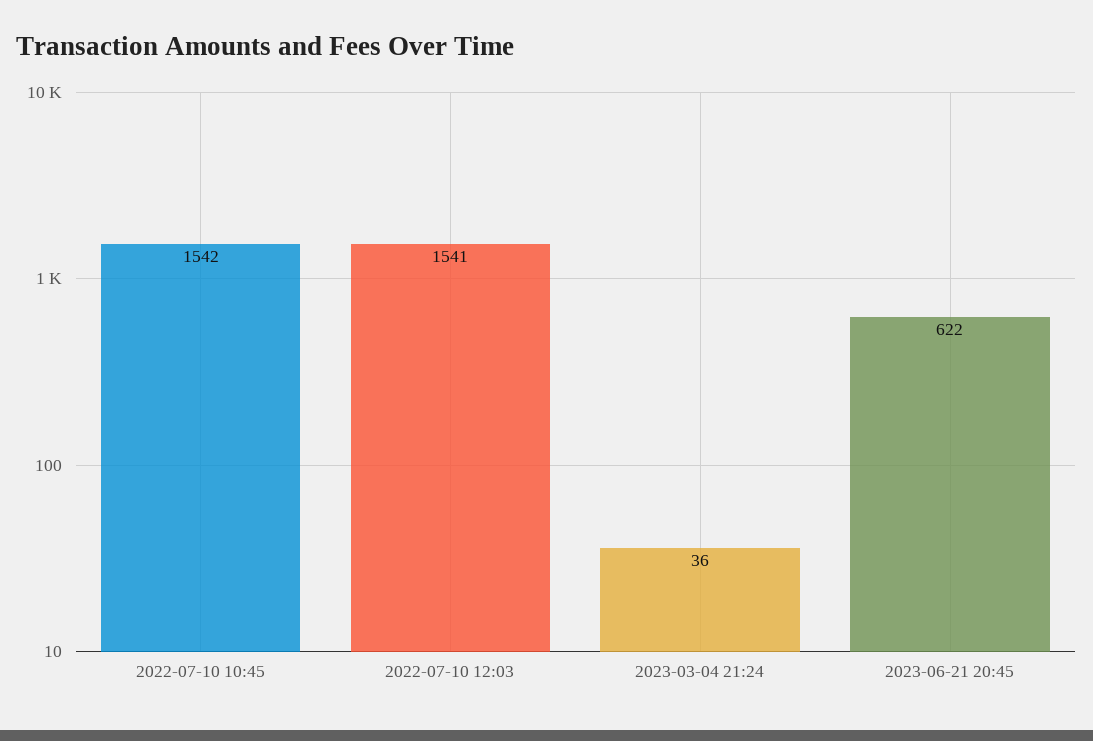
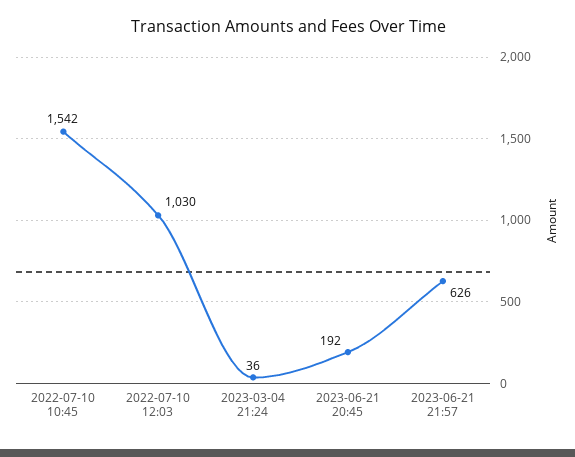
2022-07-10 12:03: 1541 -> 1030
2023-06-21 20:45: 622 -> 192
2023-06-21 21:57: none -> 626

